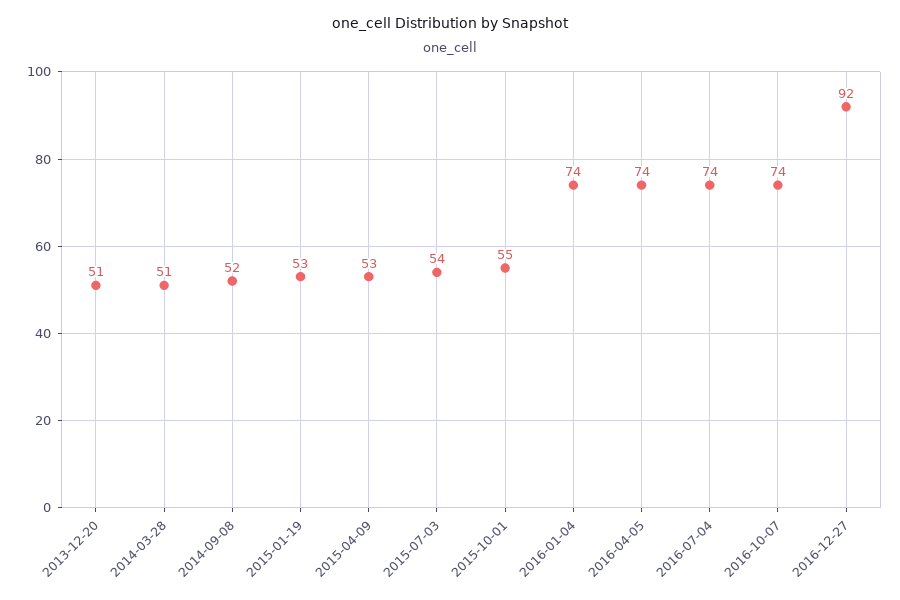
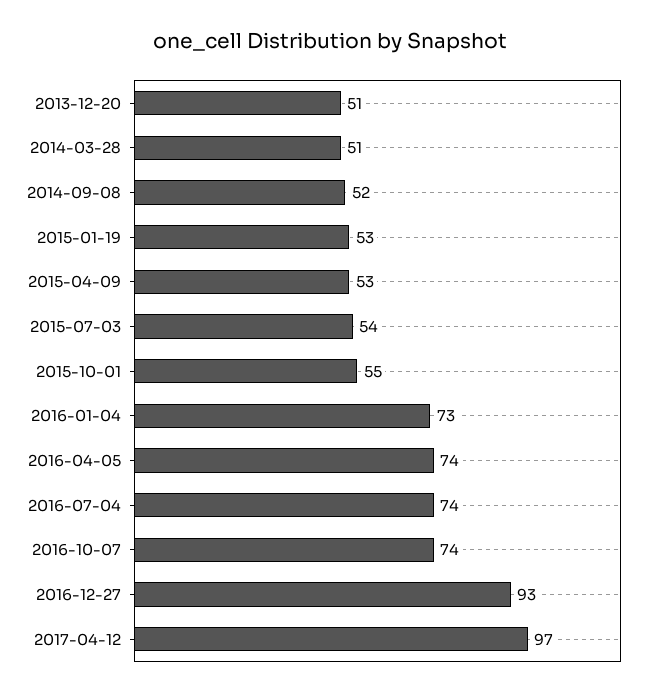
2016-01-04: 74 -> 73
2016-12-27: 92 -> 93
2017-04-12: none -> 97

